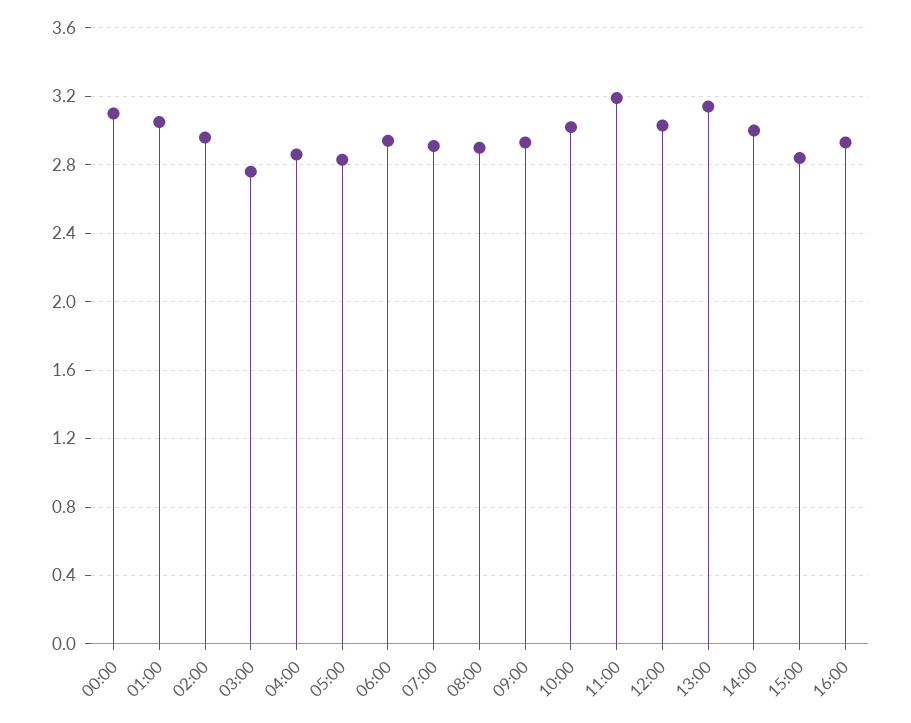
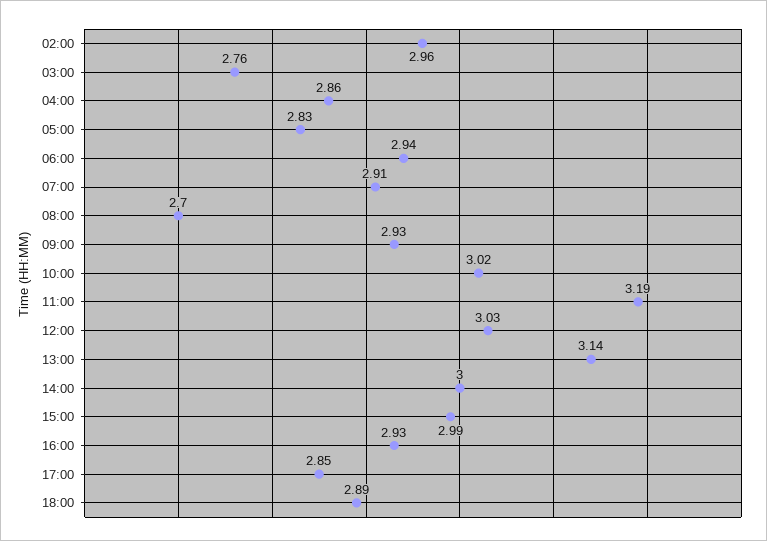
00:00: 3.1 -> none
01:00: 3.05 -> none
08:00: 2.9 -> 2.7
15:00: 2.85 -> 2.99
17:00: none -> 2.85
18:00: none -> 2.89

